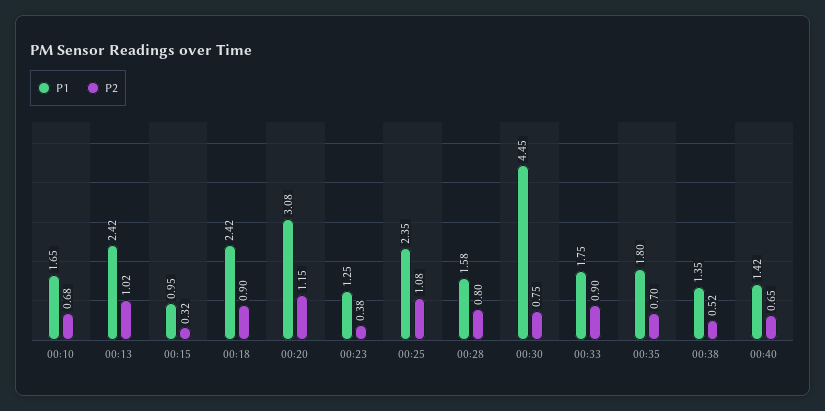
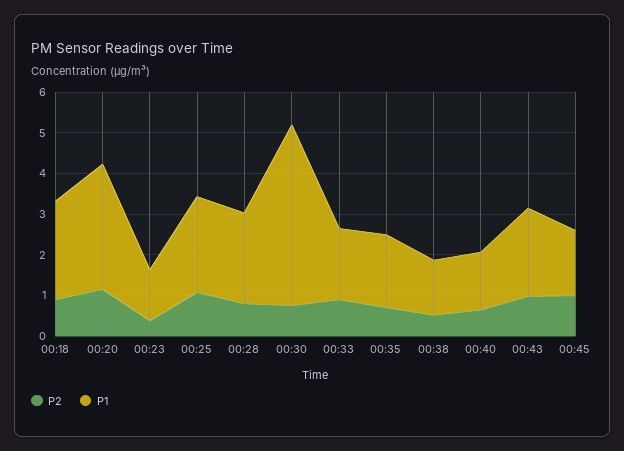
P1, 00:10: 1.65 -> none
P2, 00:10: 0.68 -> none
P1, 00:13: 2.42 -> none
P2, 00:13: 1.02 -> none
P1, 00:15: 0.95 -> none
P2, 00:15: 0.32 -> none
P1, 00:28: 1.58 -> 2.2
P2, 00:43: none -> 1
P1, 00:43: none -> 2.2
P2, 00:45: none -> 1
P1, 00:45: none -> 1.6

